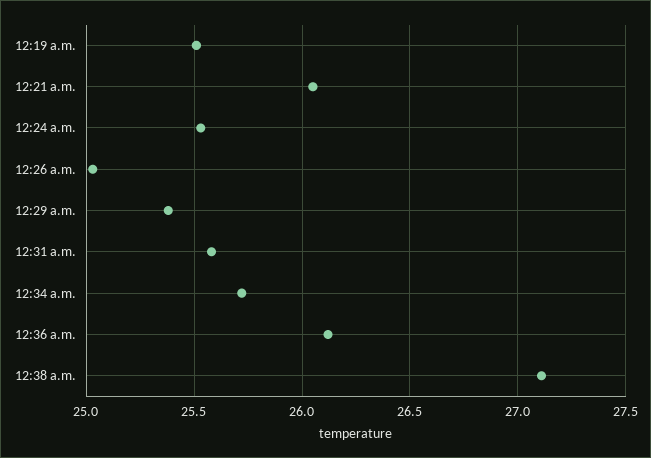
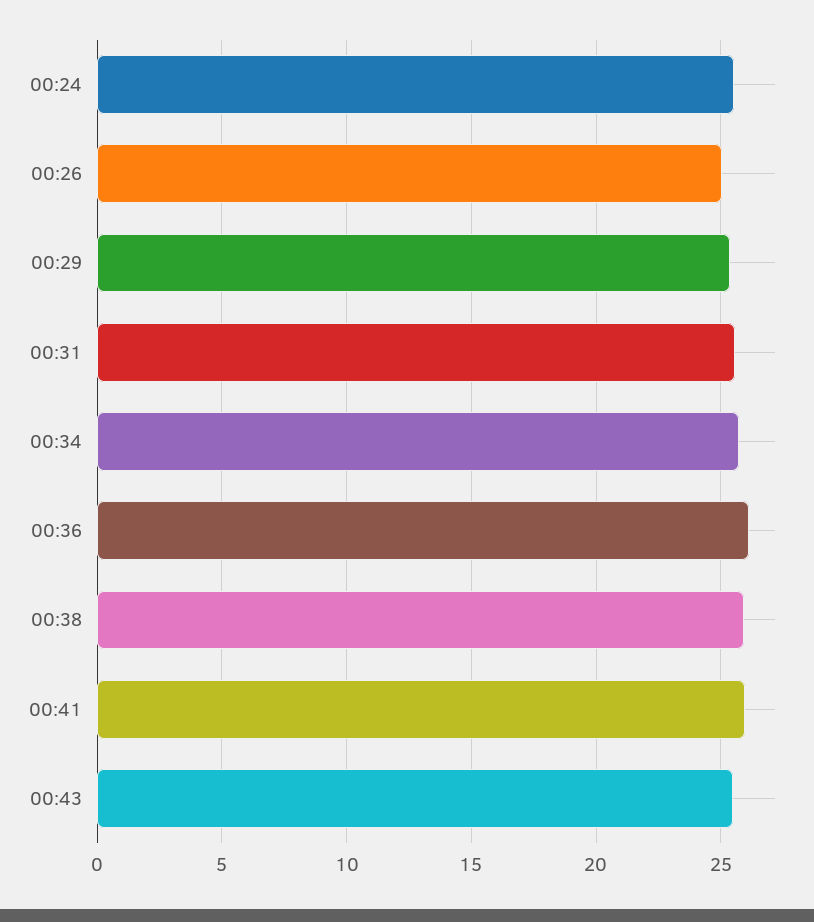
12:19 a.m.: 25.5 -> none
12:21 a.m.: 26.05 -> none
12:38 a.m.: 27.1 -> 26
00:41: none -> 26
00:43: none -> 25.5

